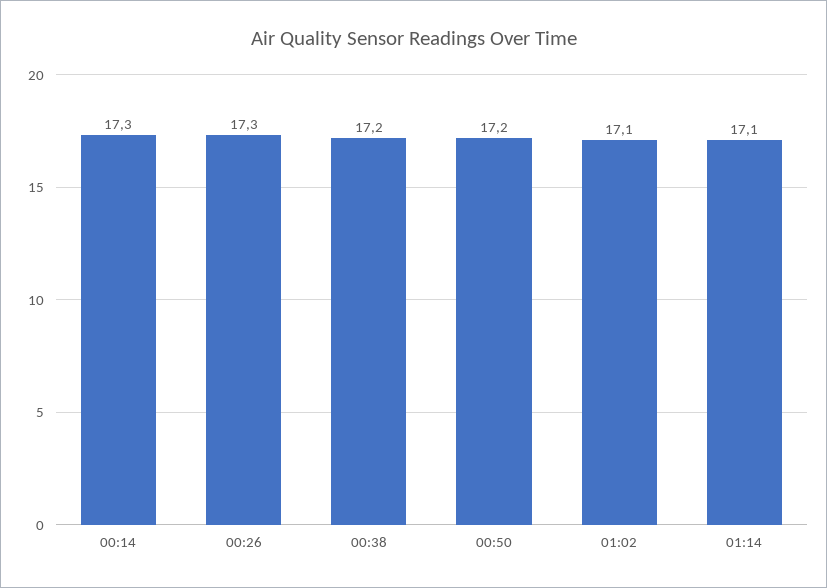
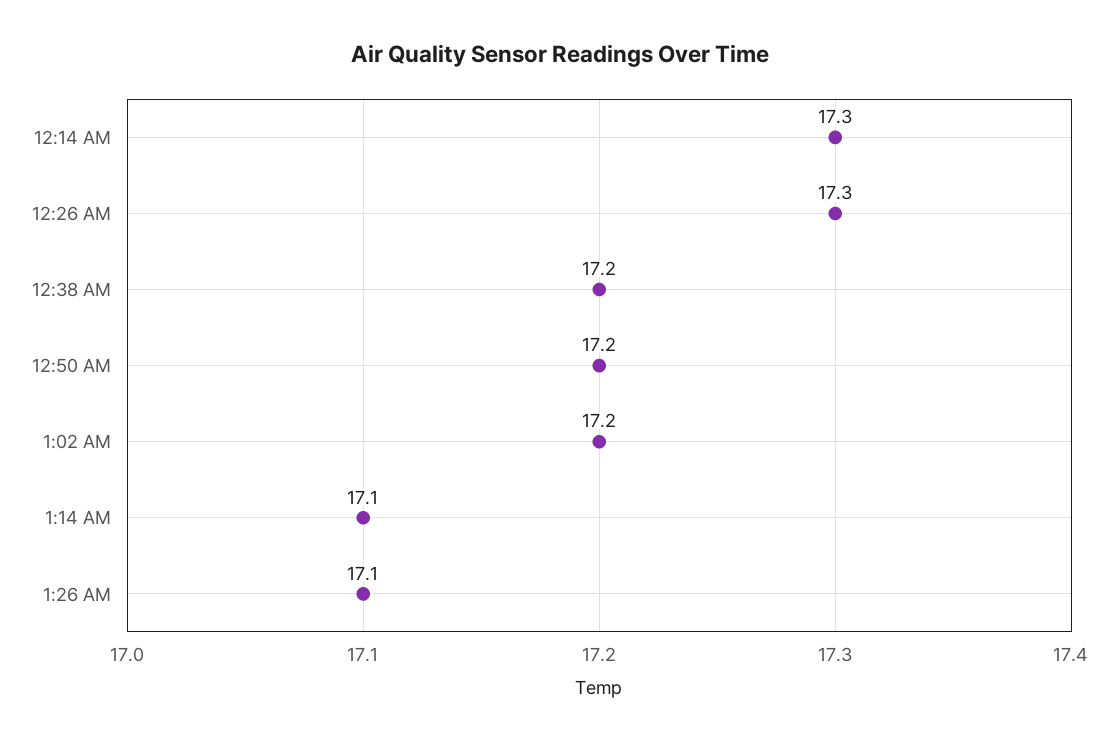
01:02: 17.1 -> 17.2
1:26 AM: none -> 17.1

